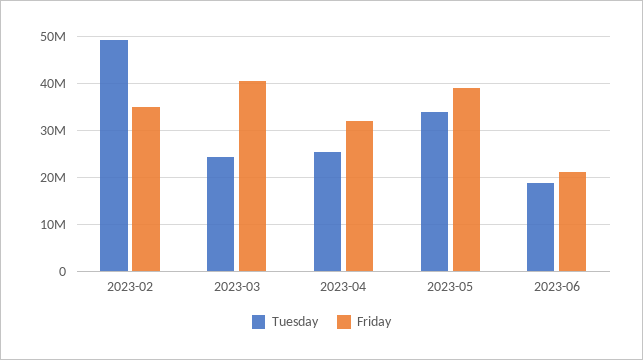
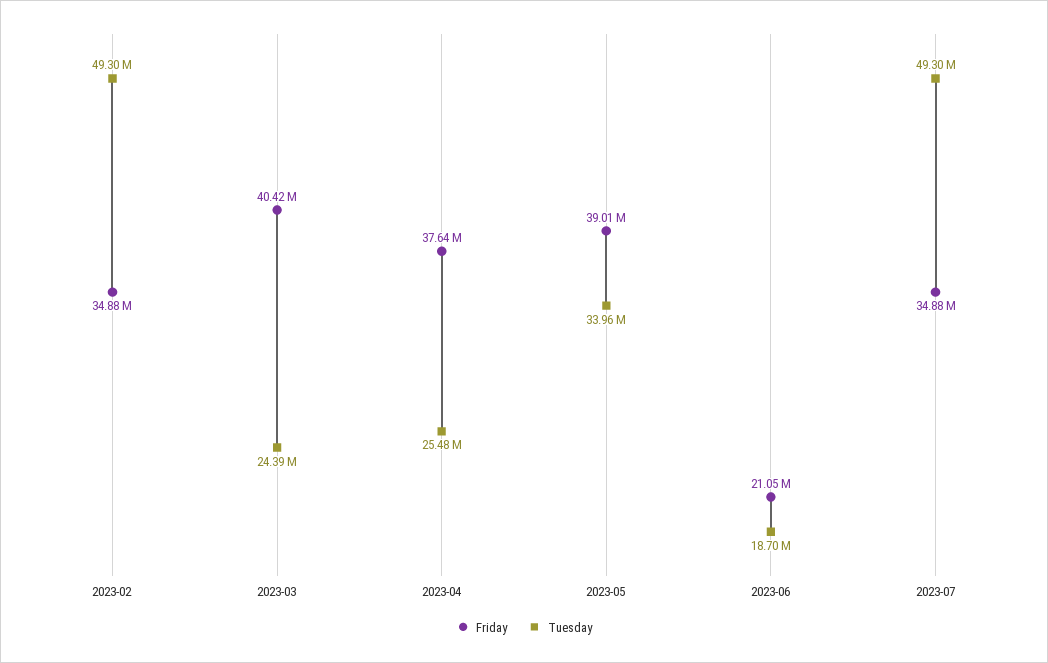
Friday, 2023-04: 32000000 -> 37640000
Friday, 2023-07: none -> 34880000
Tuesday, 2023-07: none -> 49300000

